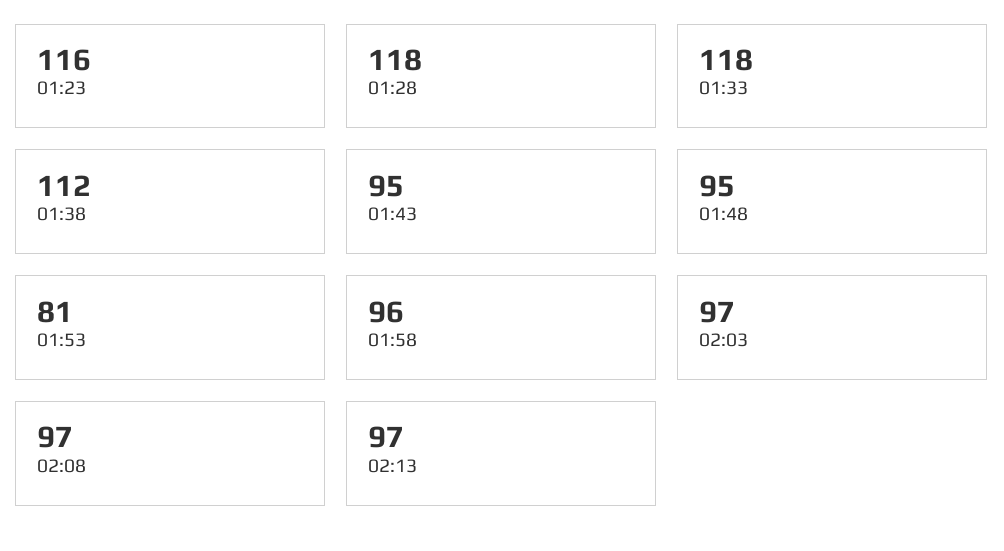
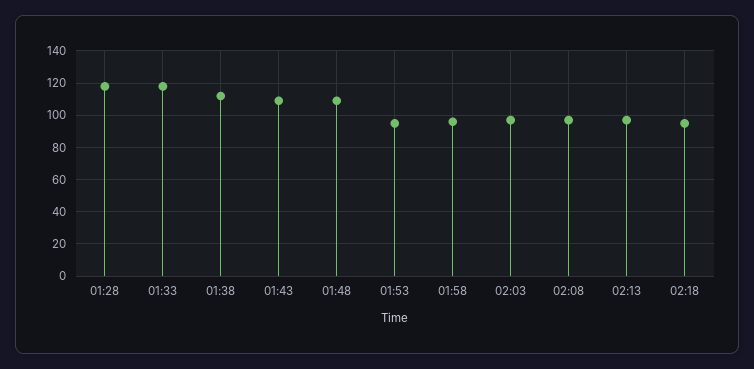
01:23: 116 -> none
01:43: 95 -> 110
01:48: 95 -> 110
01:53: 81 -> 95
02:18: none -> 95

